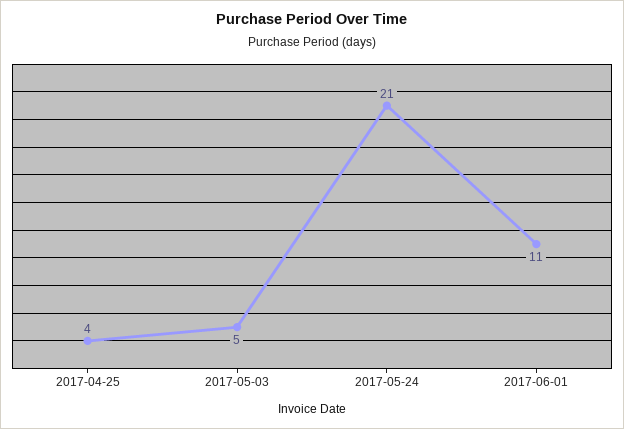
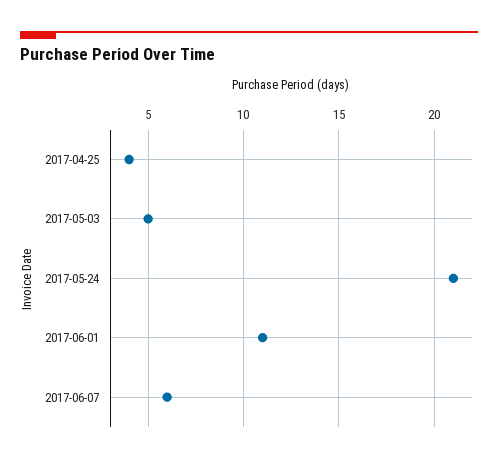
2017-06-07: none -> 6

